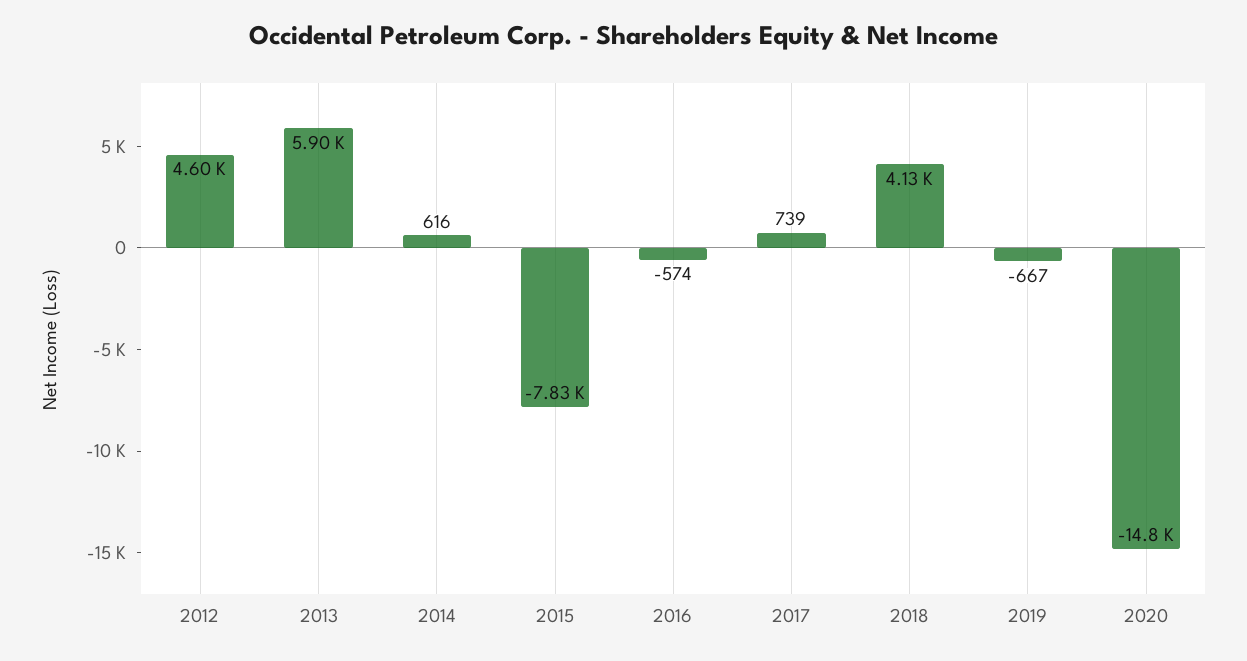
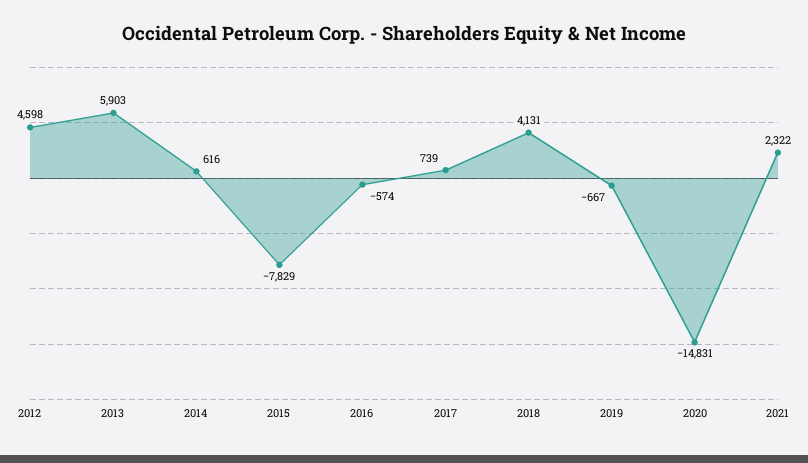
2021: none -> 2322

